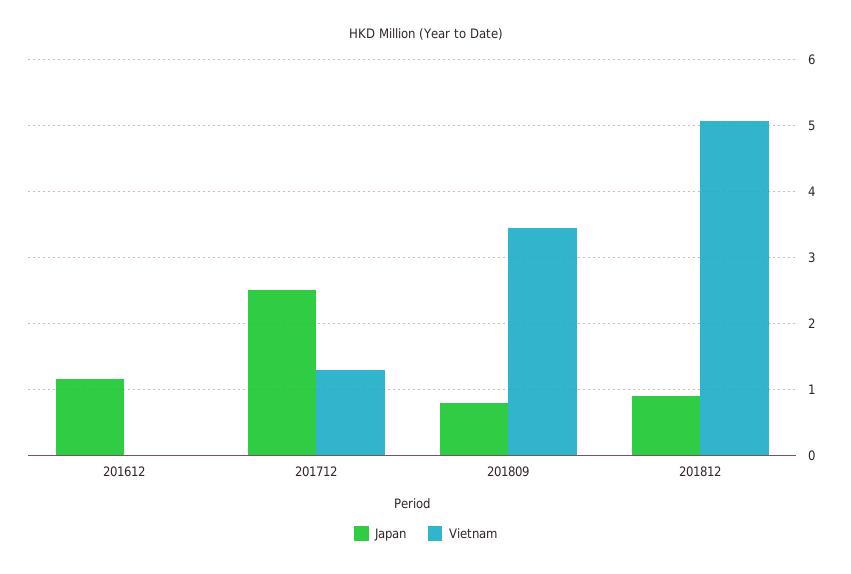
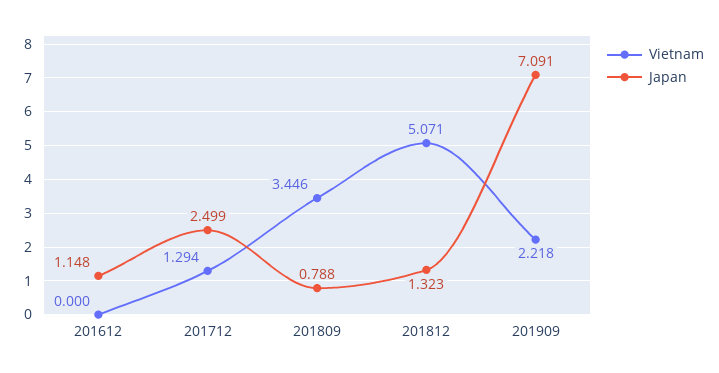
Japan, 201812: 0.9 -> 1.323
Vietnam, 201909: none -> 2.218
Japan, 201909: none -> 7.091

